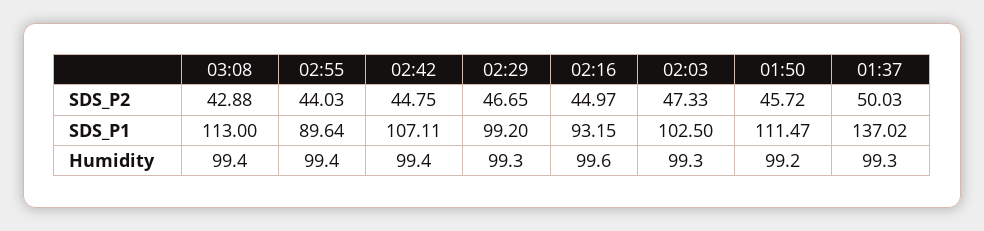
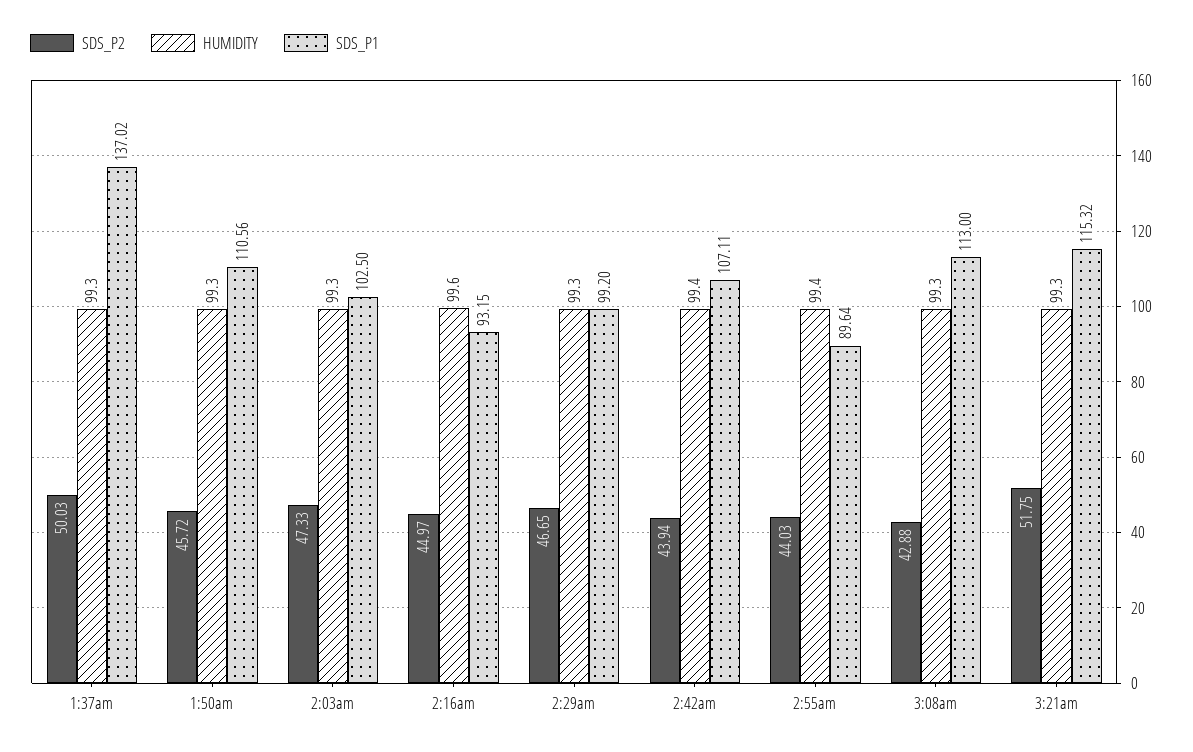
SDS_P2, 02:42: 44.75 -> 43.94
SDS_P1, 01:50: 111.47 -> 110.56
Humidity, 03:08: 99.4 -> 99.3
Humidity, 01:50: 99.2 -> 99.3
SDS_P2, 3:21am: none -> 51.75
Humidity, 3:21am: none -> 99.3
SDS_P1, 3:21am: none -> 115.32

